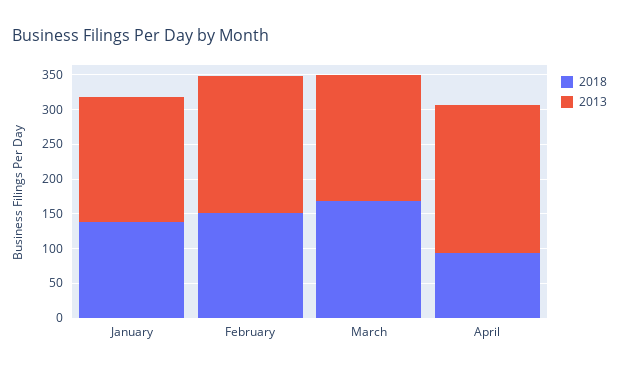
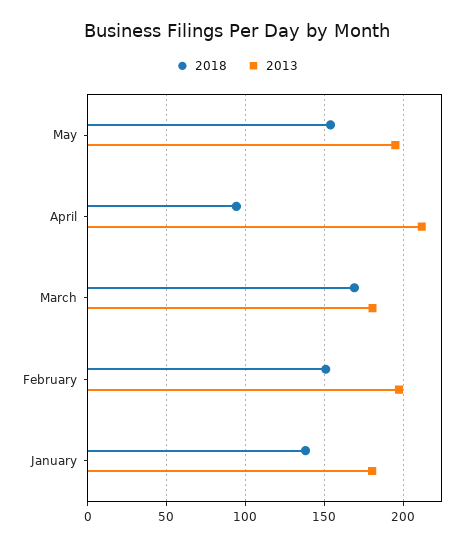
2018, May: none -> 155
2013, May: none -> 195

